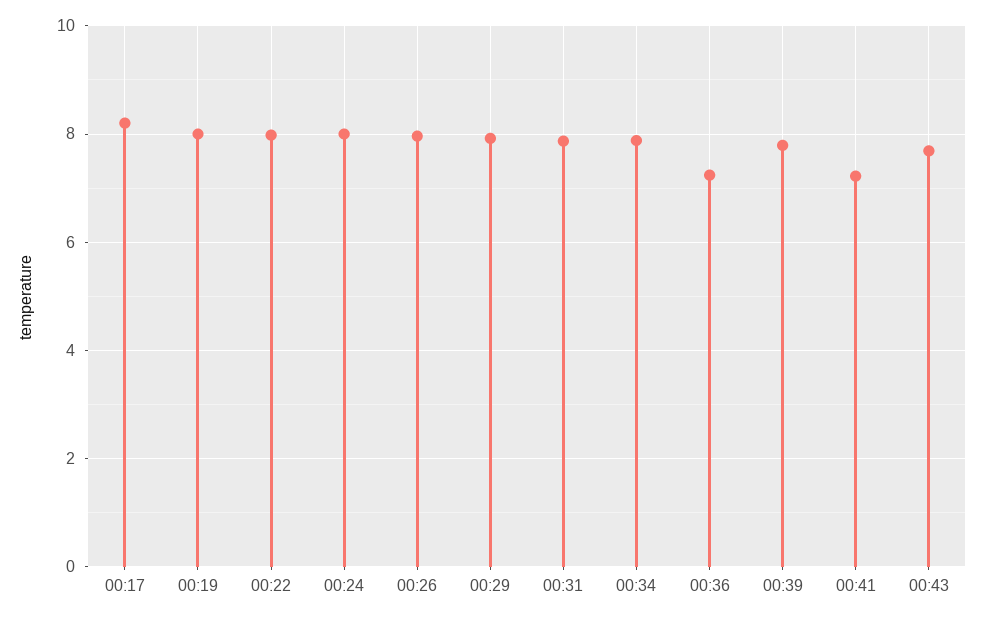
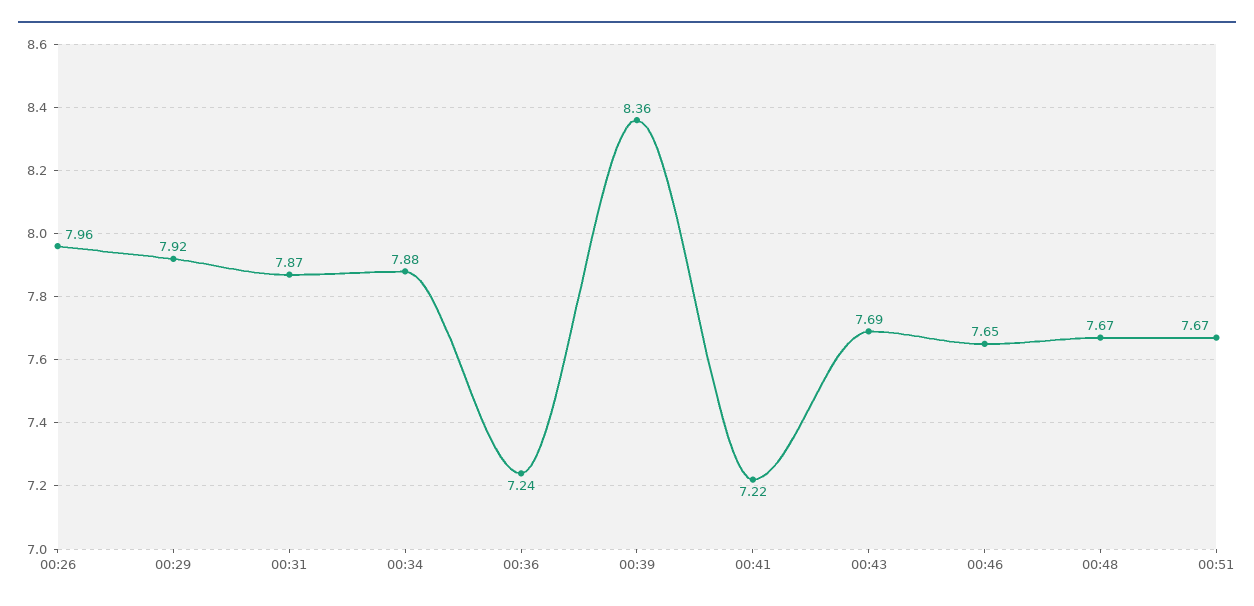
00:17: 8.2 -> none
00:19: 8 -> none
00:22: 8 -> none
00:24: 8 -> none
00:39: 7.8 -> 8.36
00:46: none -> 7.65
00:48: none -> 7.67
00:51: none -> 7.67

